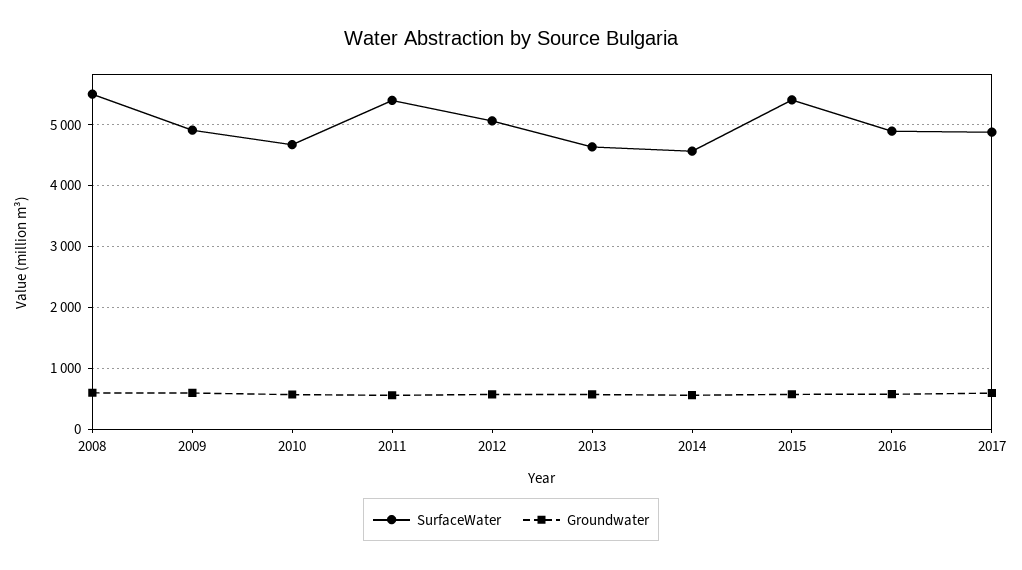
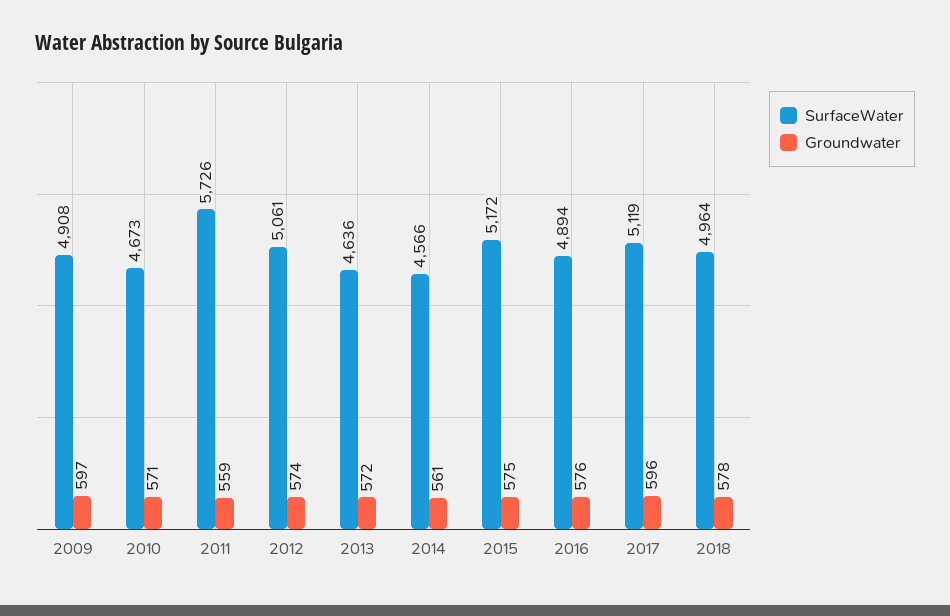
SurfaceWater, 2008: 5500 -> none
Groundwater, 2008: 600 -> none
SurfaceWater, 2011: 5400 -> 5726
SurfaceWater, 2015: 5400 -> 5172
SurfaceWater, 2017: 4900 -> 5119
SurfaceWater, 2018: none -> 4964
Groundwater, 2018: none -> 578

